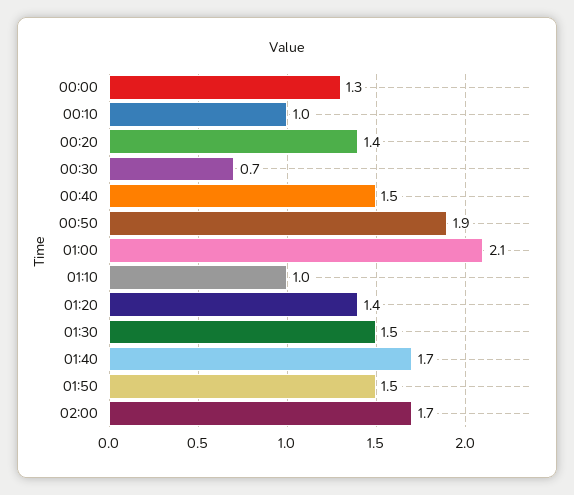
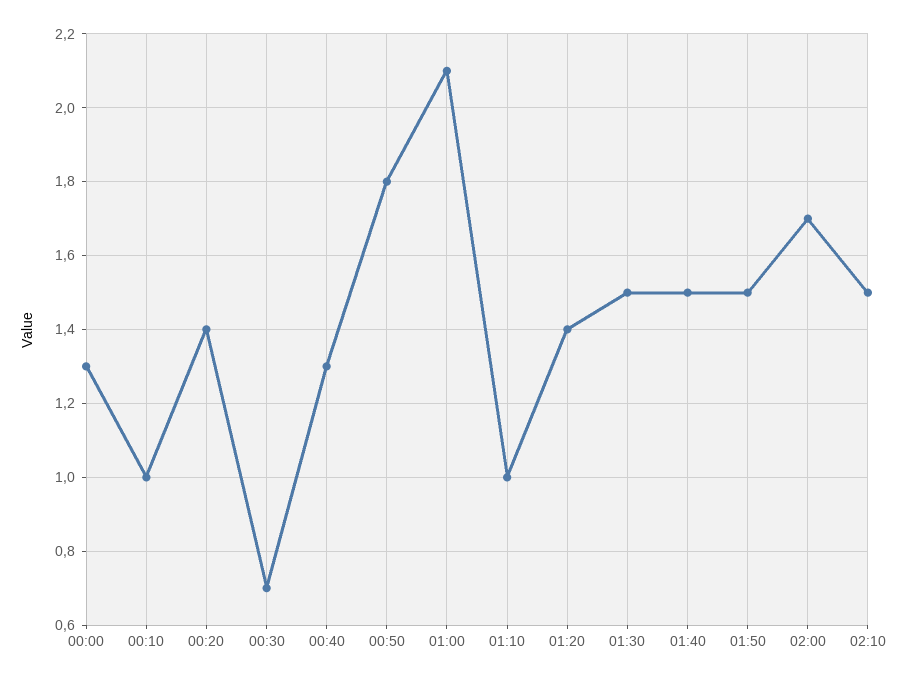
00:40: 1.5 -> 1.3
00:50: 1.9 -> 1.8
01:40: 1.7 -> 1.5
02:10: none -> 1.5

